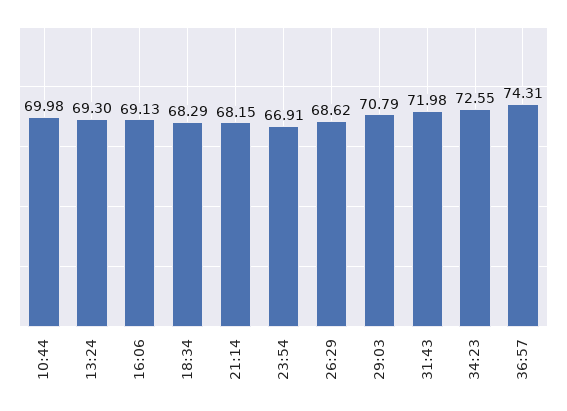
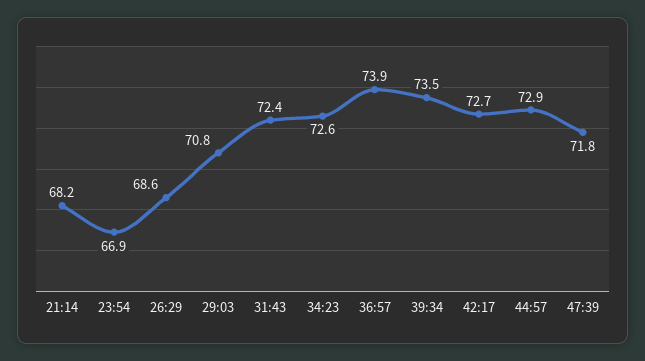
10:44: 69.98 -> none
13:24: 69.3 -> none
16:06: 69.13 -> none
18:34: 68.29 -> none
31:43: 71.98 -> 72.4
36:57: 74.31 -> 73.9
39:34: none -> 73.5
42:17: none -> 72.7
44:57: none -> 72.9
47:39: none -> 71.8

